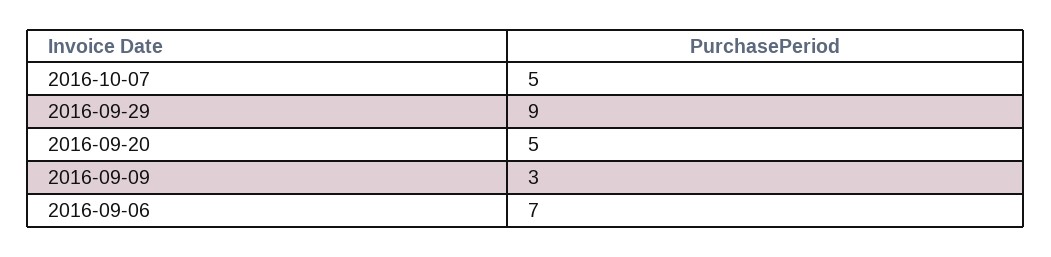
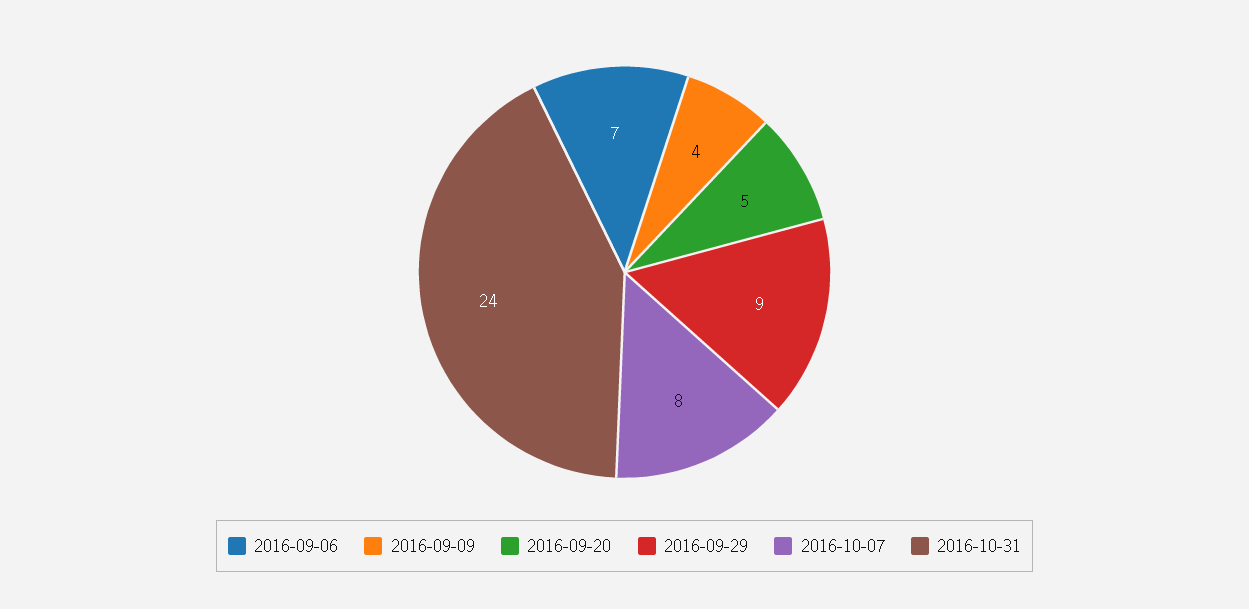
2016-10-07: 5 -> 8
2016-09-09: 3 -> 4
2016-10-31: none -> 24

